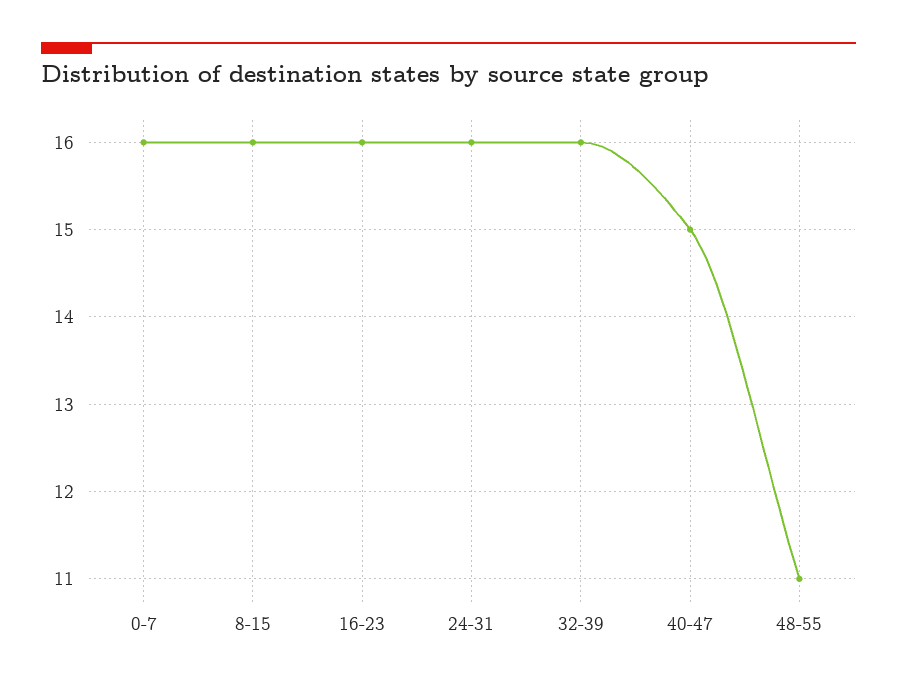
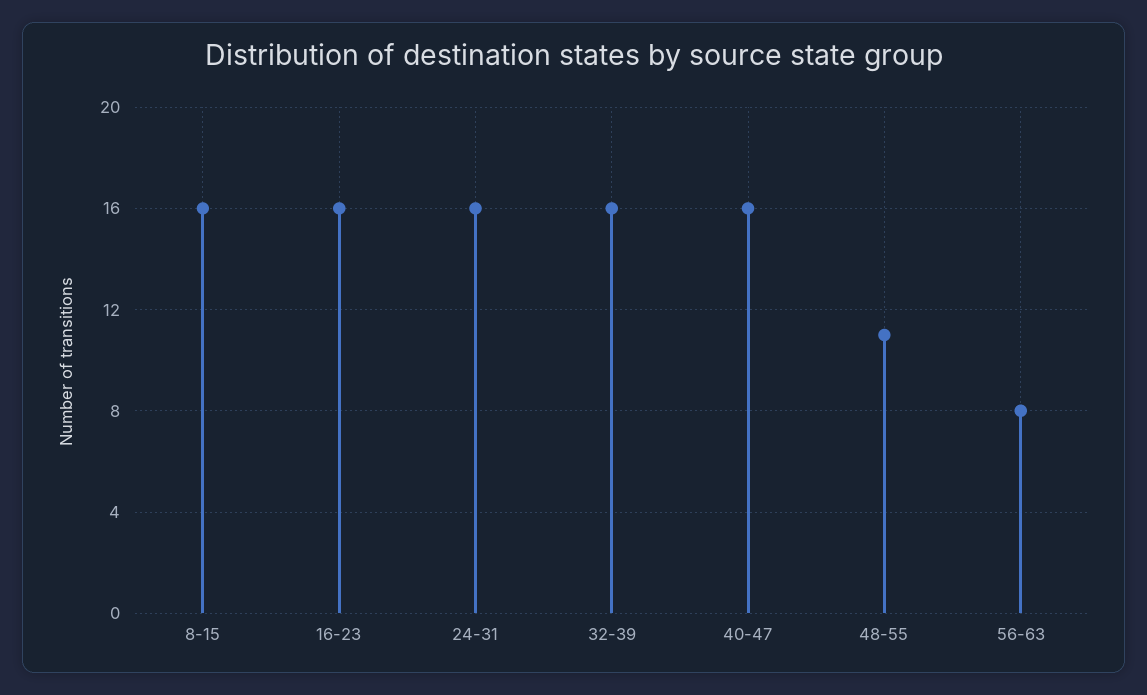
0-7: 16 -> none
40-47: 15 -> 16
56-63: none -> 8

